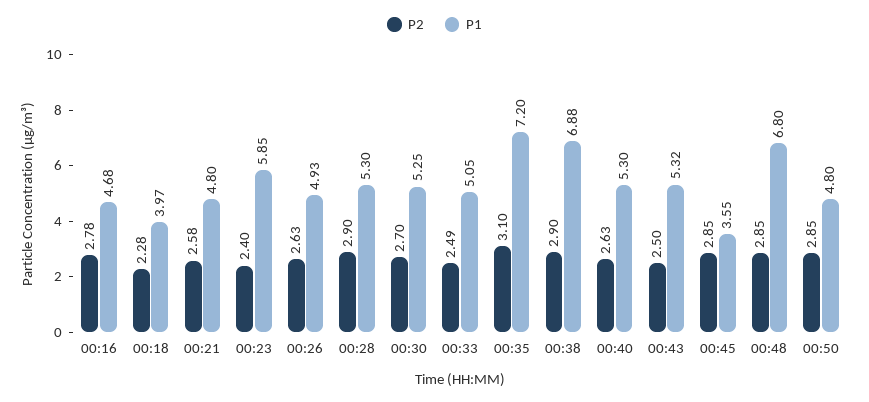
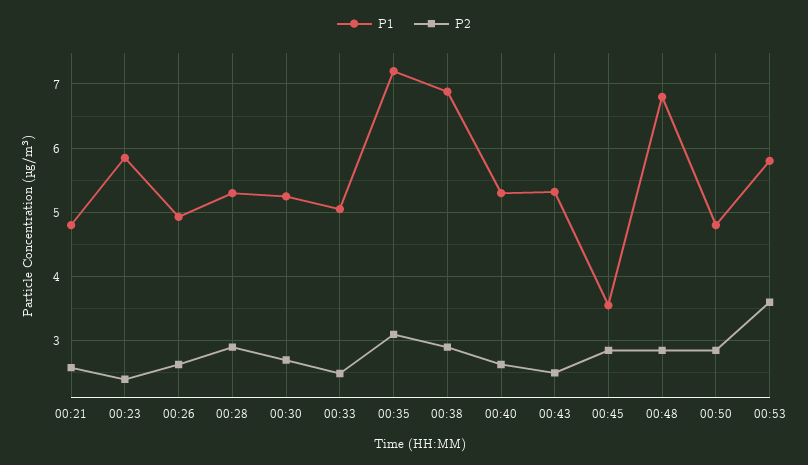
P2, 00:16: 2.78 -> none
P1, 00:16: 4.68 -> none
P2, 00:18: 2.28 -> none
P1, 00:18: 3.97 -> none
P1, 00:53: none -> 5.8
P2, 00:53: none -> 3.6

